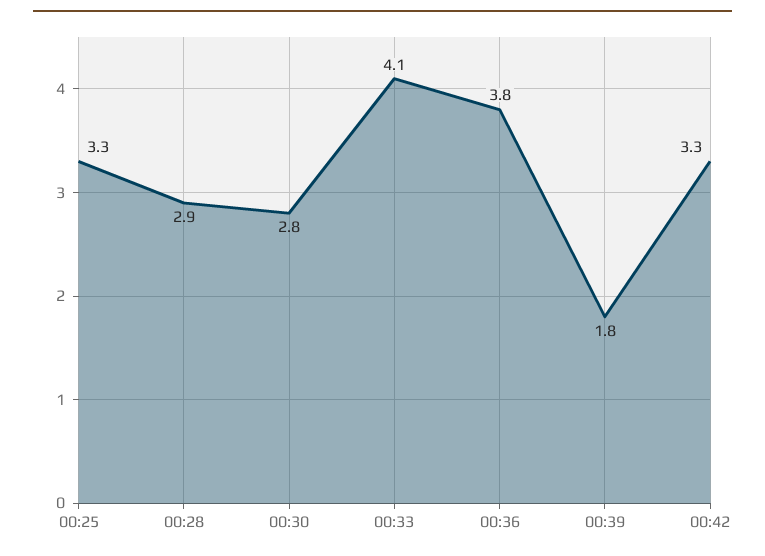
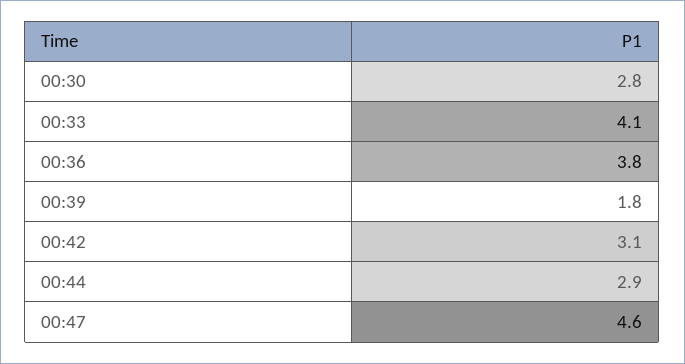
00:25: 3.3 -> none
00:28: 2.9 -> none
00:42: 3.3 -> 3.1
00:44: none -> 2.9
00:47: none -> 4.6

